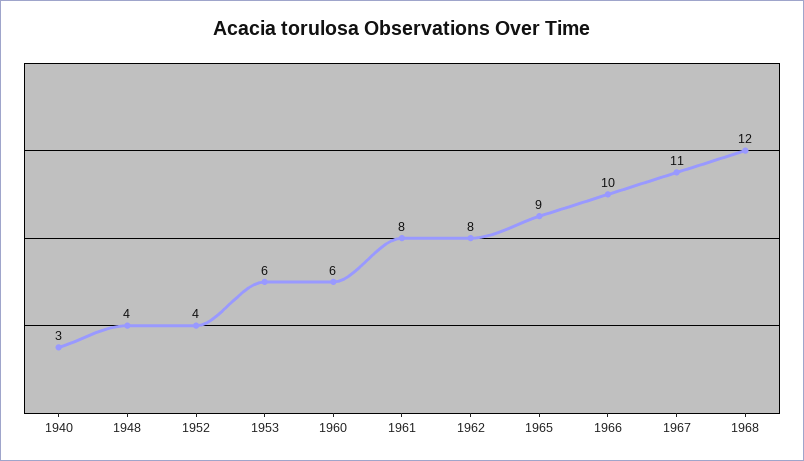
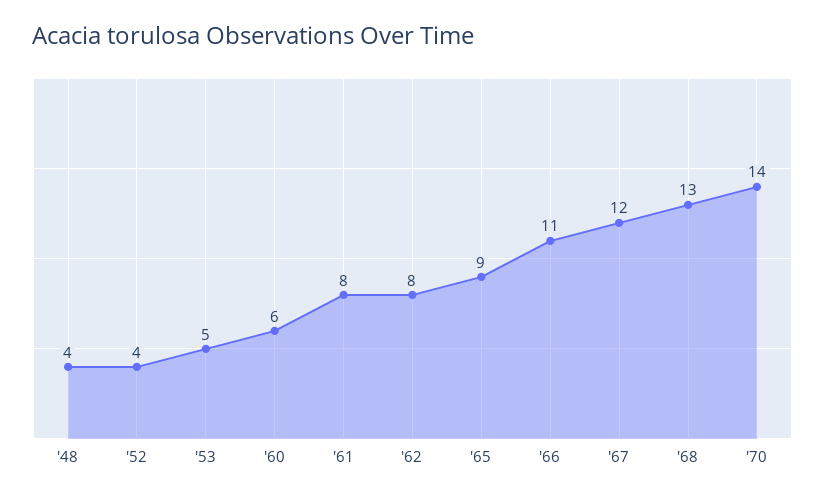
1940: 3 -> none
1953: 6 -> 5
1966: 10 -> 11
1967: 11 -> 12
1968: 12 -> 13
'70: none -> 14

